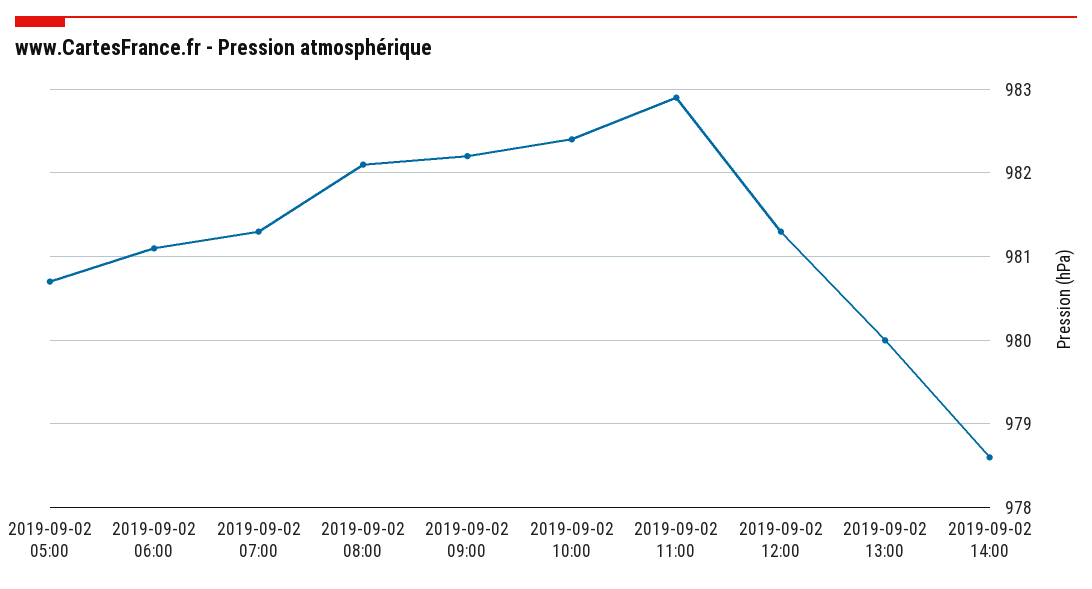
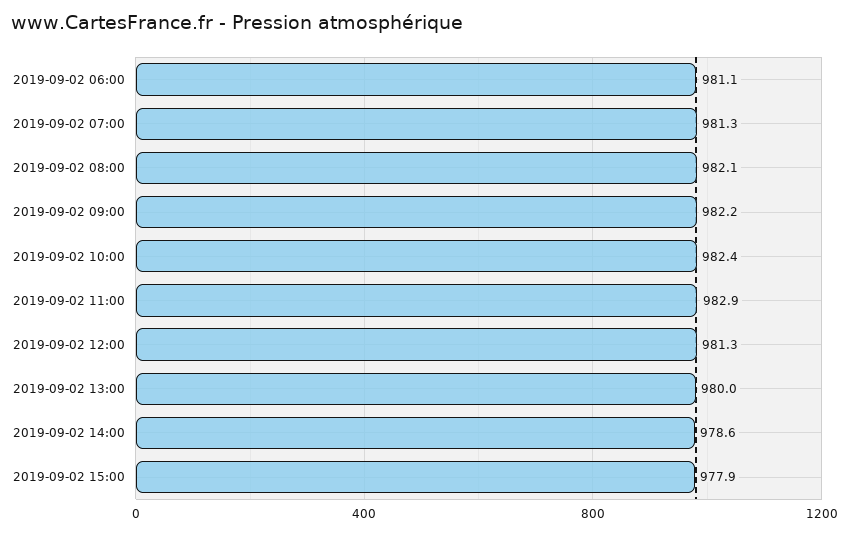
2019-09-02 05:00: 980.7 -> none
2019-09-02 15:00: none -> 977.9

